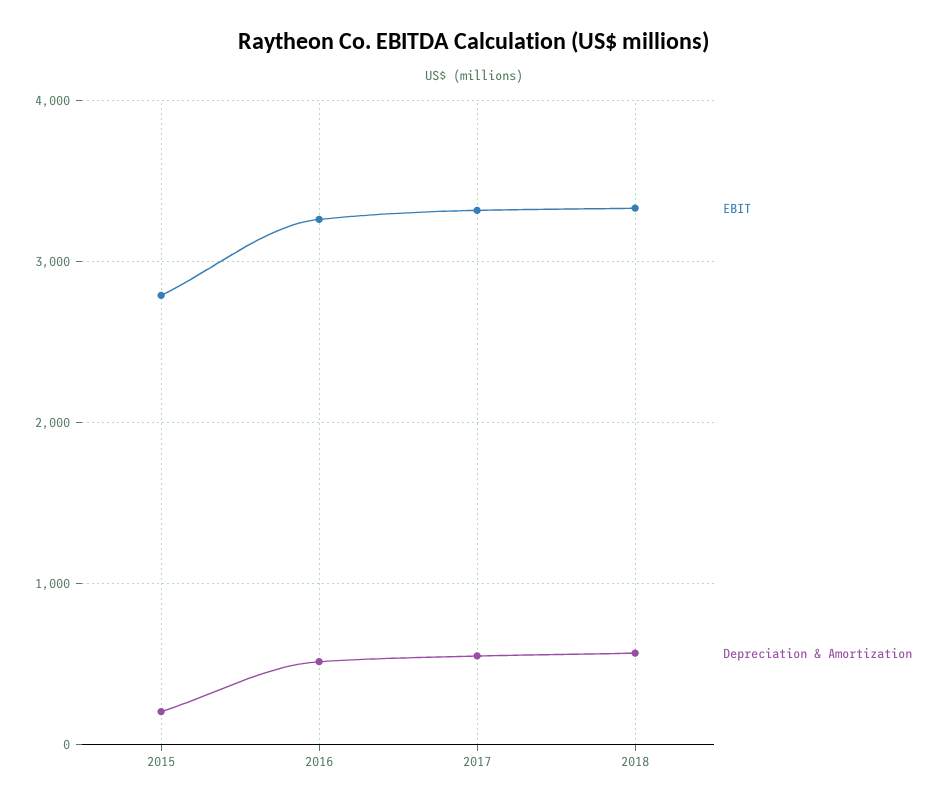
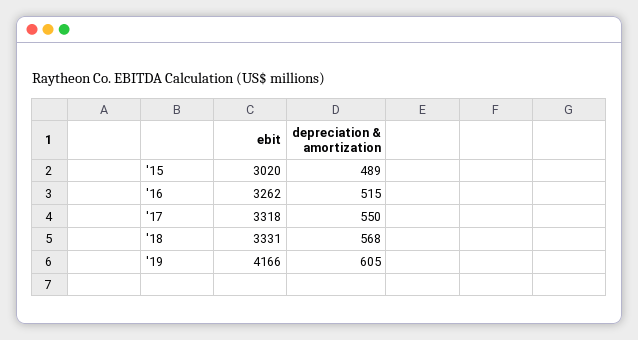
EBIT, 2015: 2800 -> 3020
Depreciation & Amortization, 2015: 200 -> 489
EBIT, '19: none -> 4166
Depreciation & Amortization, '19: none -> 605

